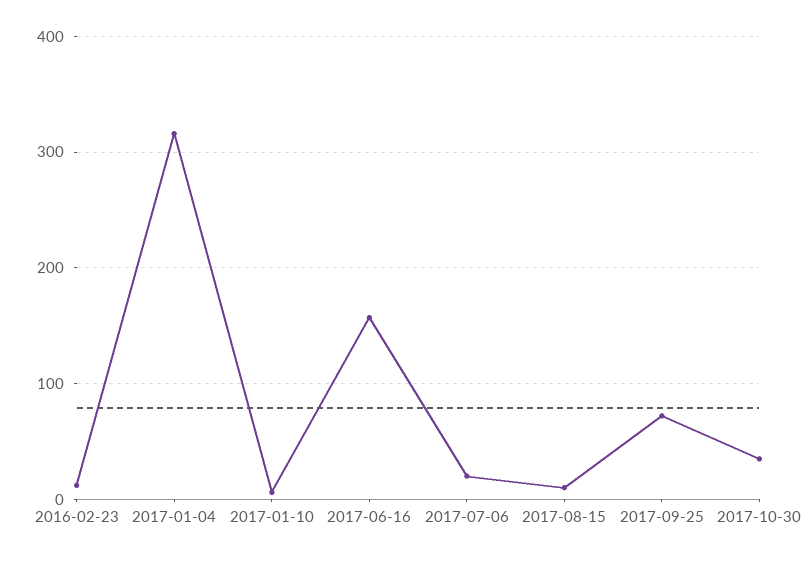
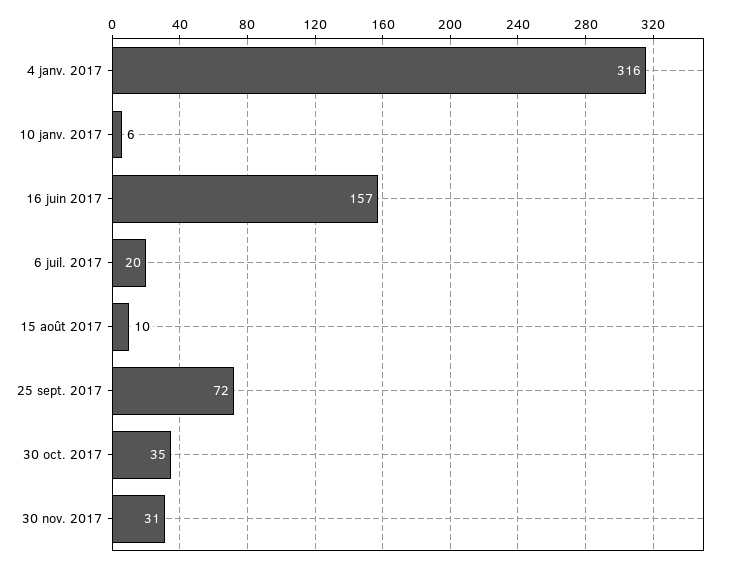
2016-02-23: 10 -> none
30 nov. 2017: none -> 31

